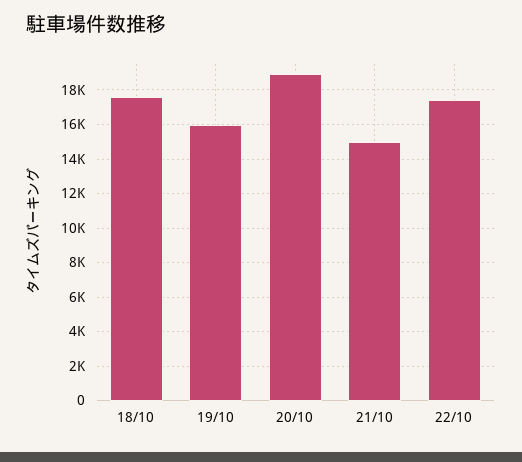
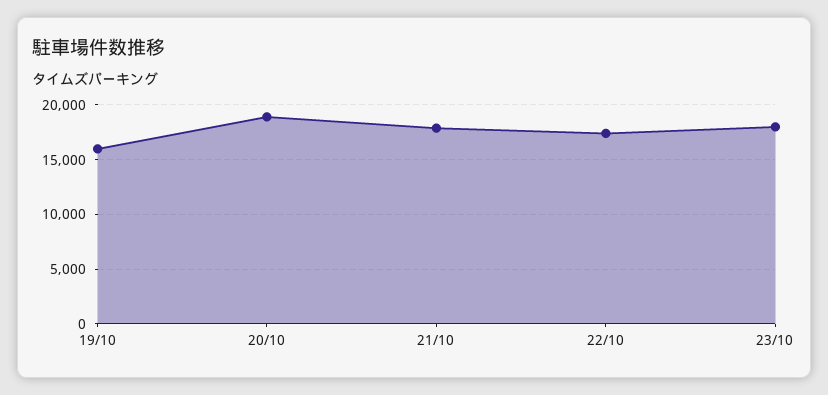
18/10: 17500 -> none
21/10: 15000 -> 18000
23/10: none -> 18000

